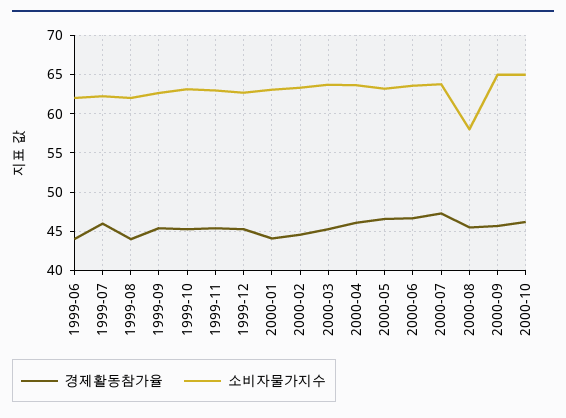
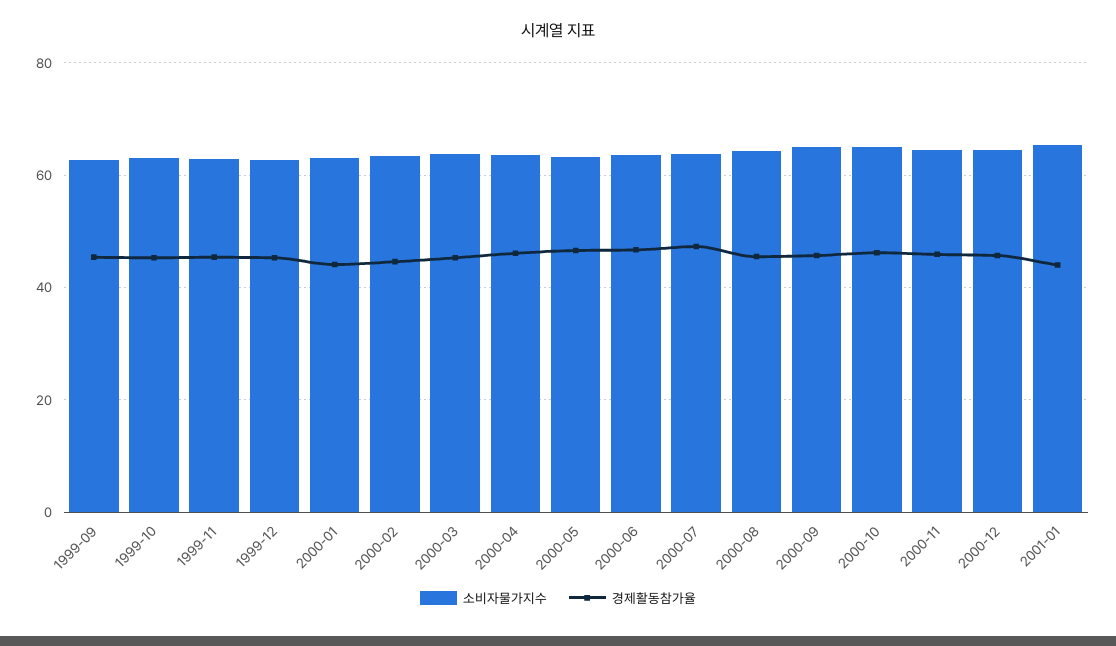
경제활동참가율, 1999-06: 44 -> none
소비자물가지수, 1999-06: 62 -> none
경제활동참가율, 1999-07: 46 -> none
소비자물가지수, 1999-07: 62 -> none
경제활동참가율, 1999-08: 44 -> none
소비자물가지수, 1999-08: 62 -> none
소비자물가지수, 2000-08: 58 -> 64
소비자물가지수, 2000-11: none -> 64
경제활동참가율, 2000-11: none -> 46
소비자물가지수, 2000-12: none -> 64
경제활동참가율, 2000-12: none -> 46
소비자물가지수, 2001-01: none -> 66
경제활동참가율, 2001-01: none -> 44

